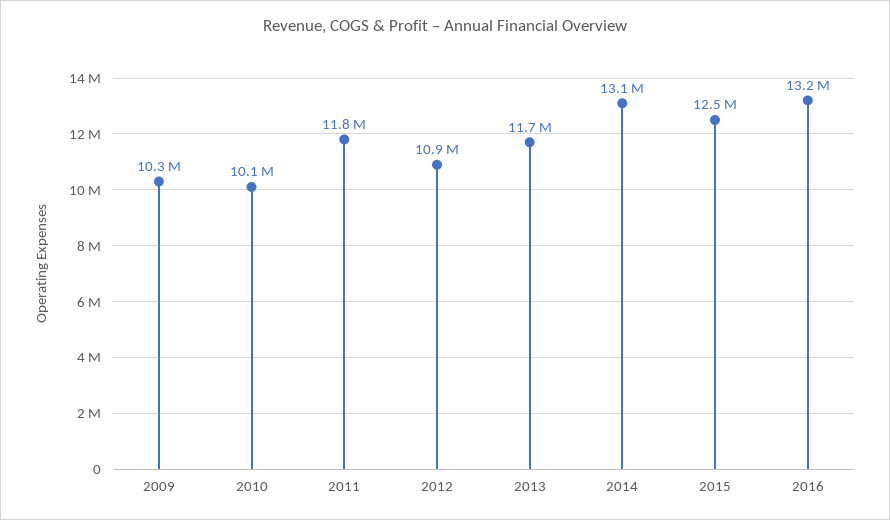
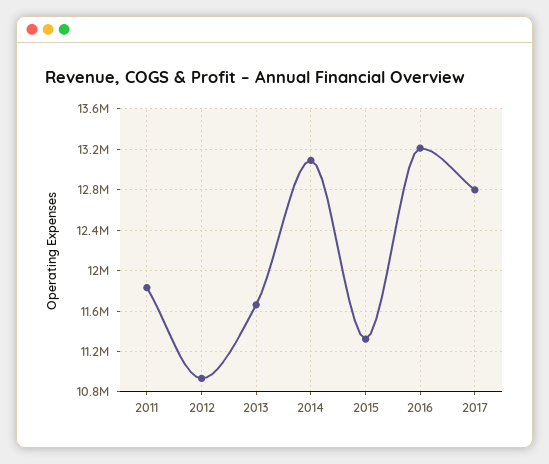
2009: 10300000 -> none
2010: 10100000 -> none
2015: 12500000 -> 11300000
2017: none -> 12800000

